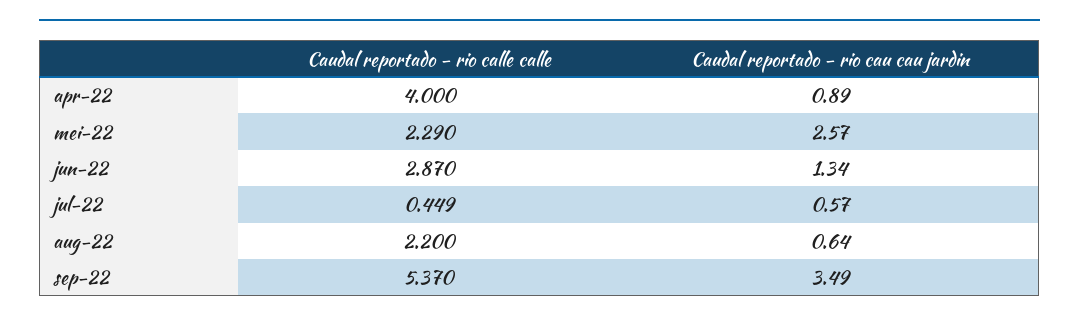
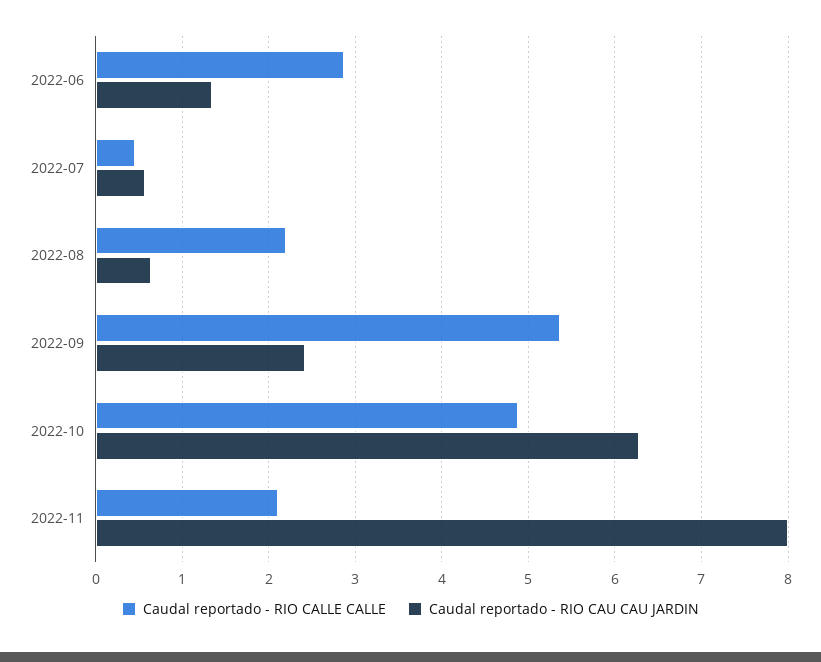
Caudal reportado - rio calle calle, apr-22: 4 -> none
Caudal reportado - rio cau cau jardin, apr-22: 0.89 -> none
Caudal reportado - rio calle calle, mei-22: 2.29 -> none
Caudal reportado - rio cau cau jardin, mei-22: 2.57 -> none
Caudal reportado - rio cau cau jardin, sep-22: 3.49 -> 2.4
Caudal reportado - rio calle calle, 2022-10: none -> 4.9
Caudal reportado - rio cau cau jardin, 2022-10: none -> 6.3
Caudal reportado - rio calle calle, 2022-11: none -> 2.1
Caudal reportado - rio cau cau jardin, 2022-11: none -> 8

